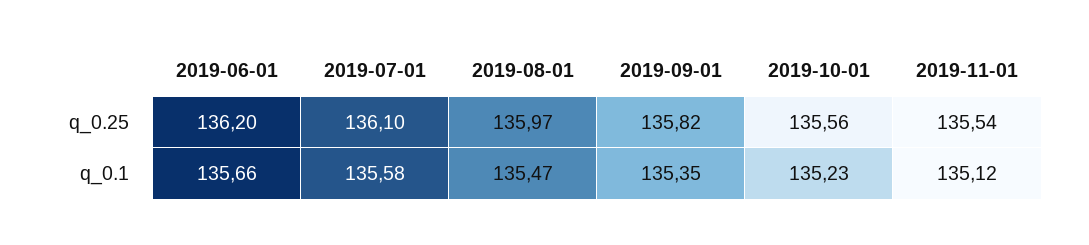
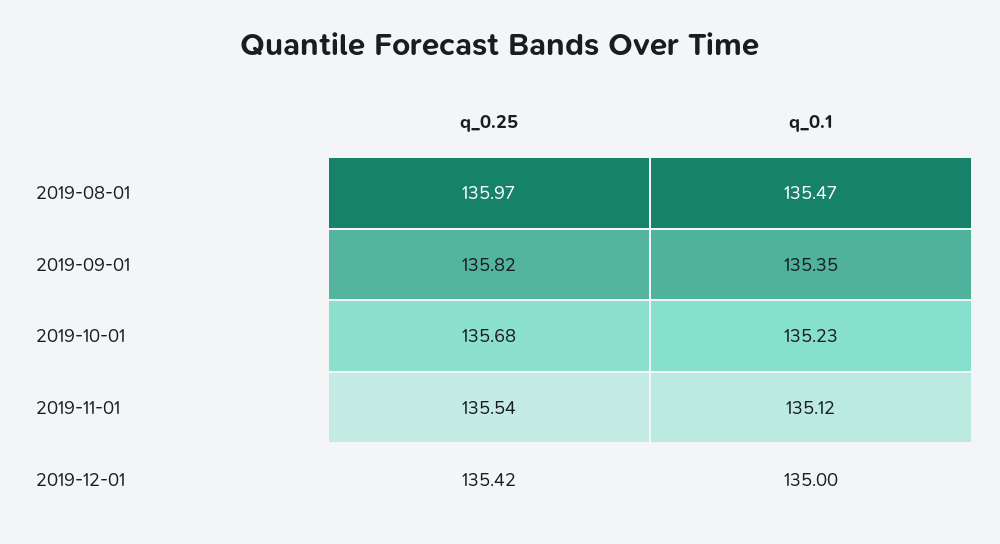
2019-06-01, q_0.25: 136.2 -> none
2019-07-01, q_0.25: 136.1 -> none
2019-10-01, q_0.25: 135.56 -> 135.68
2019-06-01, q_0.1: 135.66 -> none
2019-07-01, q_0.1: 135.58 -> none
2019-12-01, q_0.25: none -> 135.42
2019-12-01, q_0.1: none -> 135

